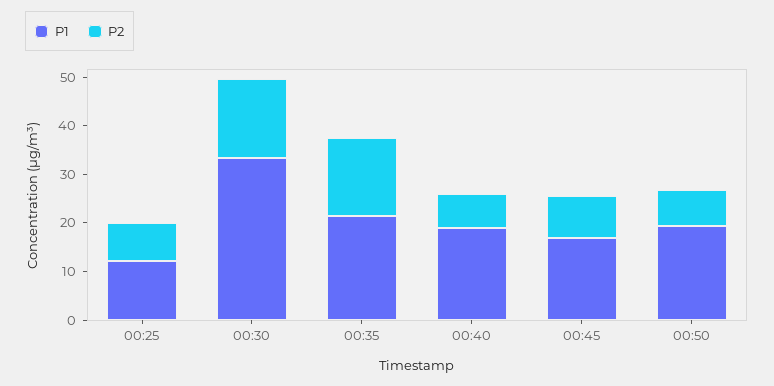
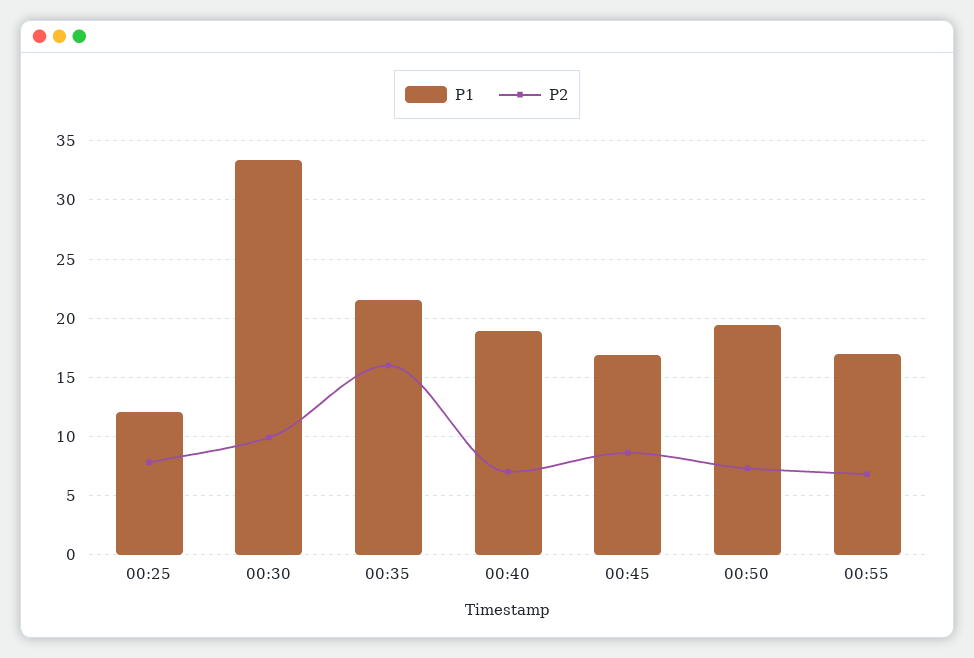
P2, 00:30: 16 -> 10
P1, 00:55: none -> 17
P2, 00:55: none -> 7

